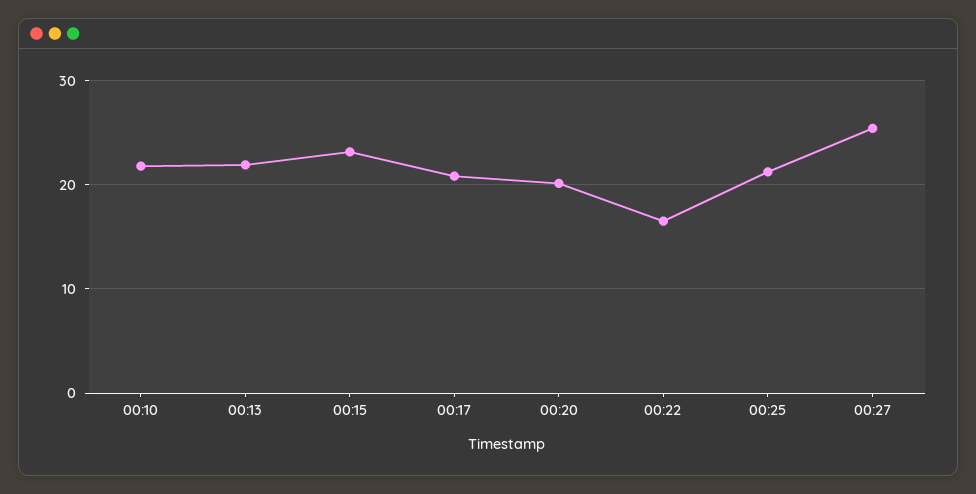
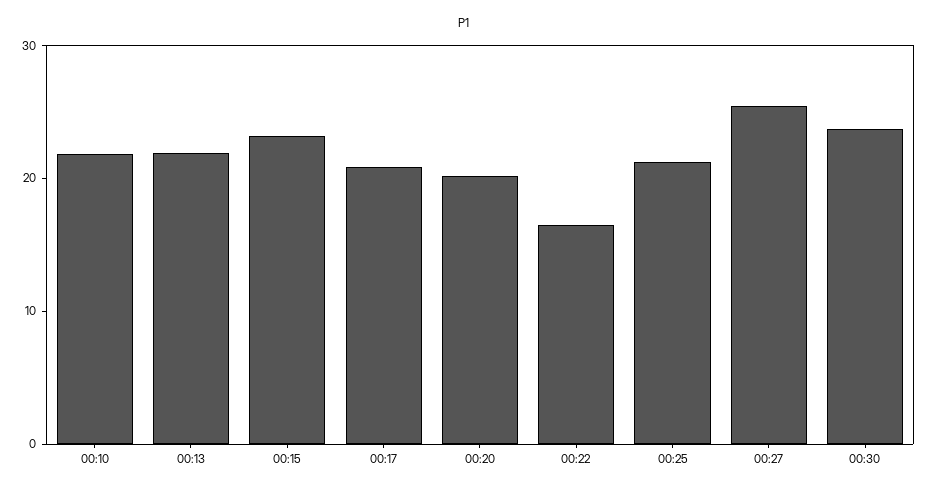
00:30: none -> 24

